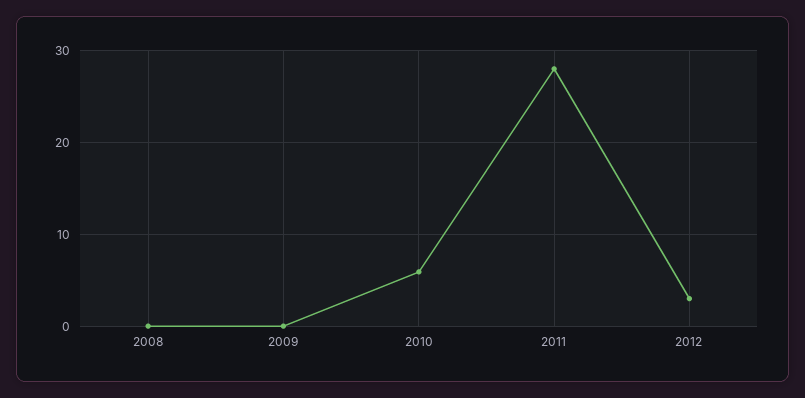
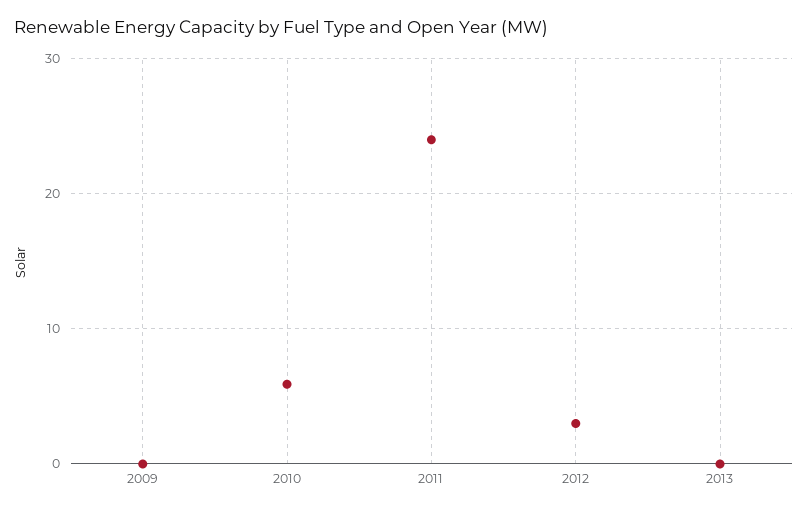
2008: 0 -> none
2011: 28 -> 24
2013: none -> 0

